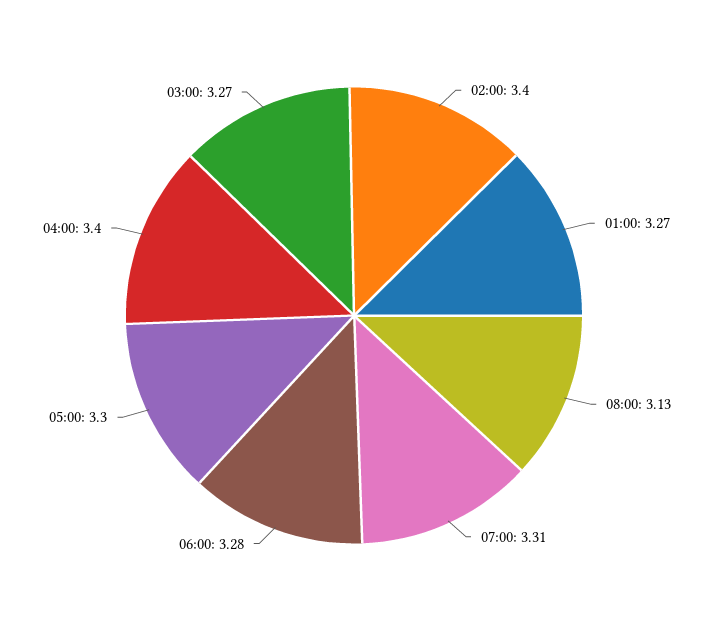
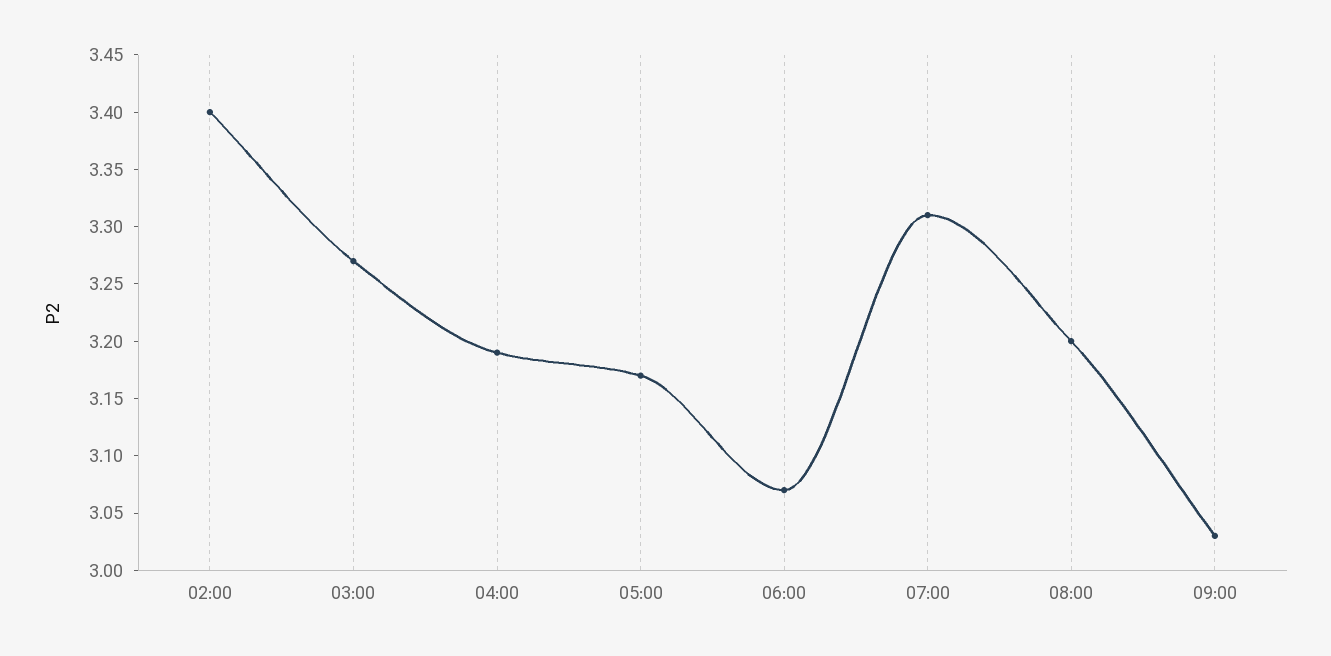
01:00: 3.27 -> none
08:00: 3.13 -> 3.2
06:00: 3.28 -> 3.07
05:00: 3.3 -> 3.17
04:00: 3.4 -> 3.19
09:00: none -> 3.03

